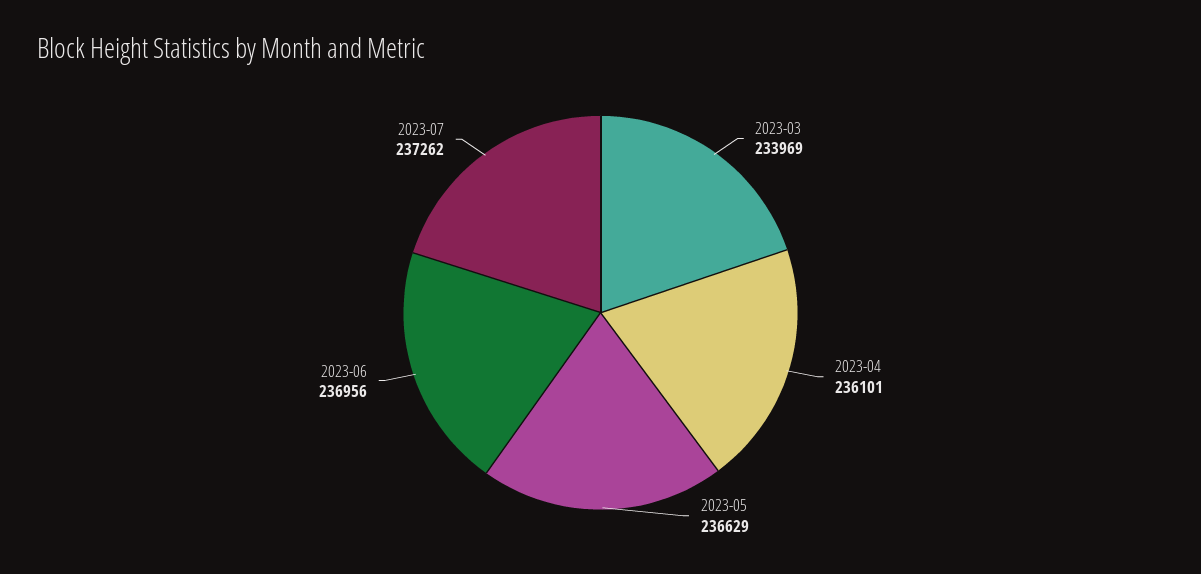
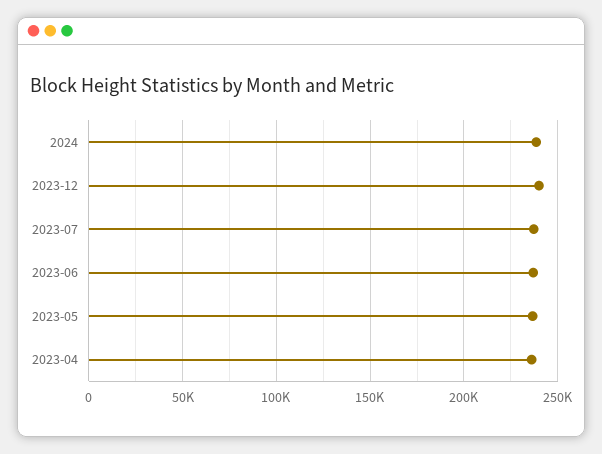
2023-03: 233969 -> none
2024: none -> 240000
2023-12: none -> 240000

